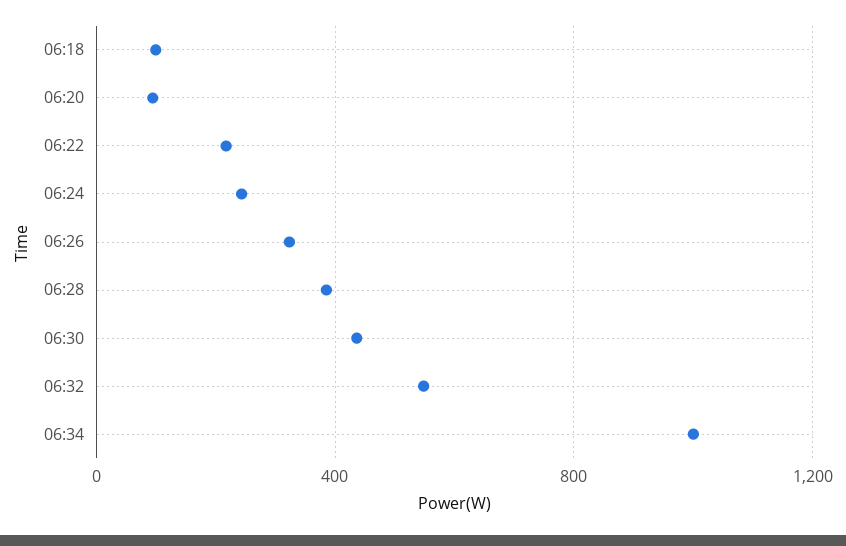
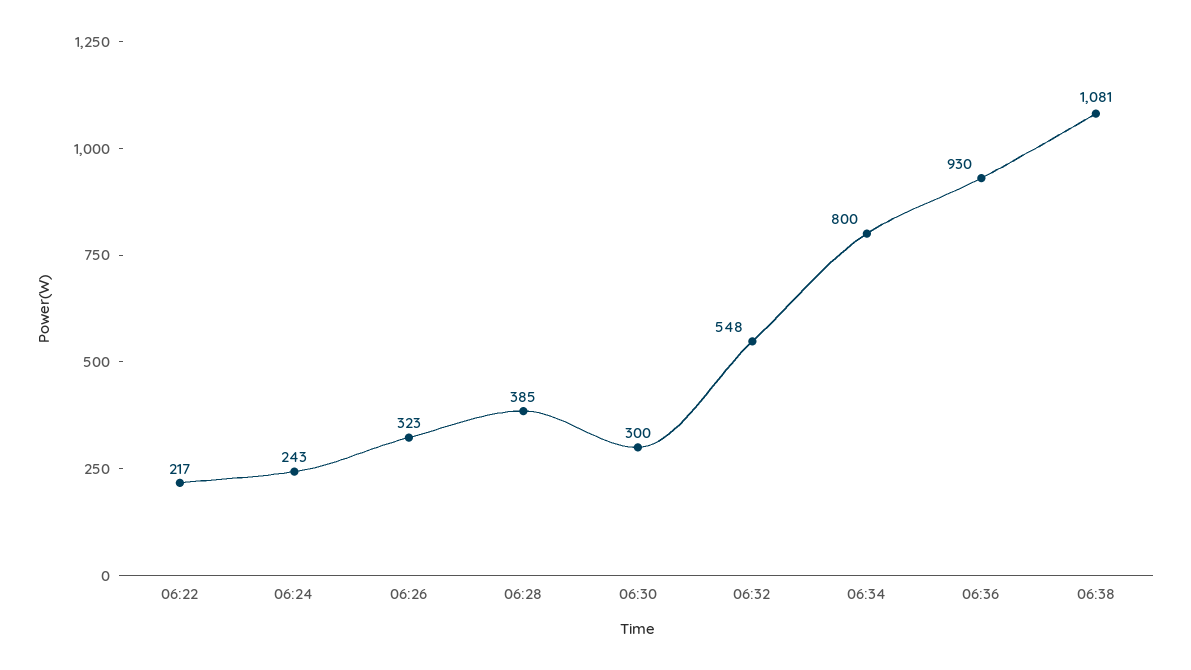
06:18: 100 -> none
06:20: 100 -> none
06:30: 450 -> 300
06:34: 1000 -> 800
06:36: none -> 930
06:38: none -> 1081

